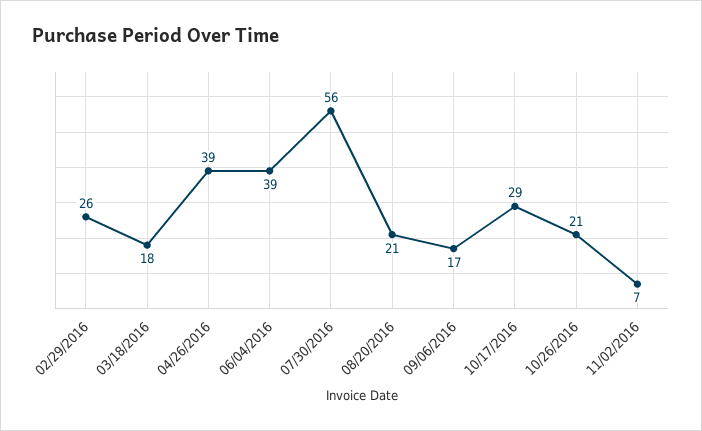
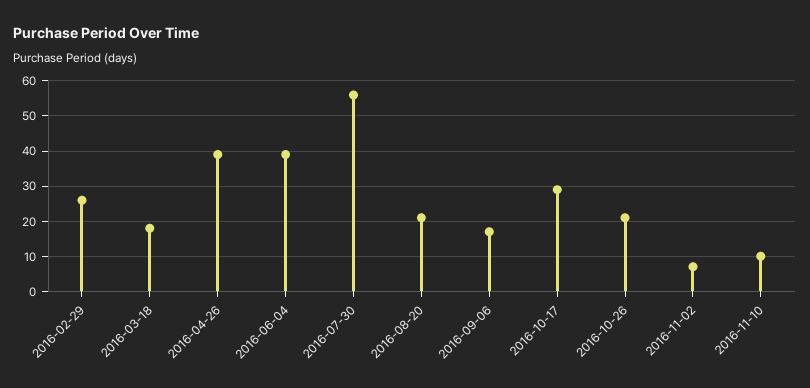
2016-11-10: none -> 10

